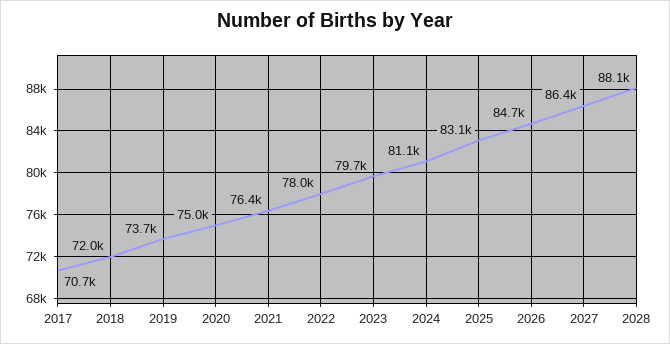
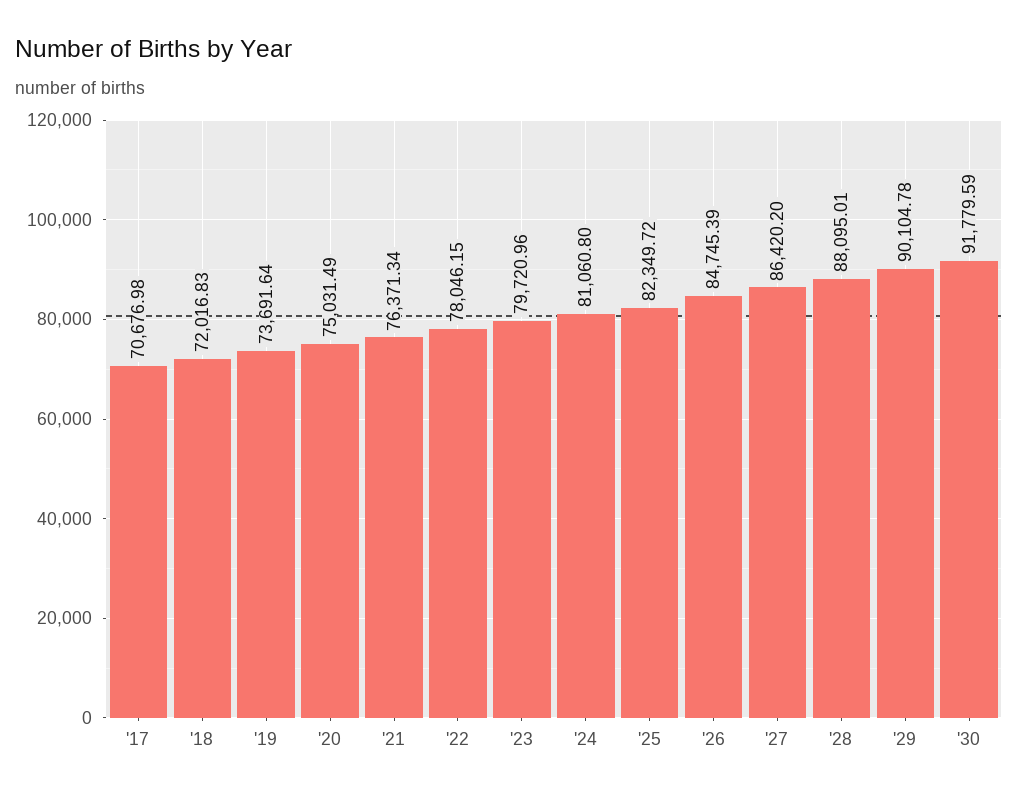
2025: 83100 -> 82349.72
'29: none -> 90104.78
'30: none -> 91779.59

